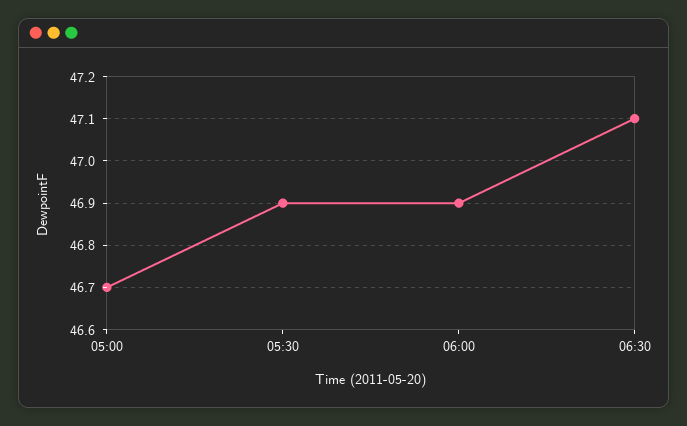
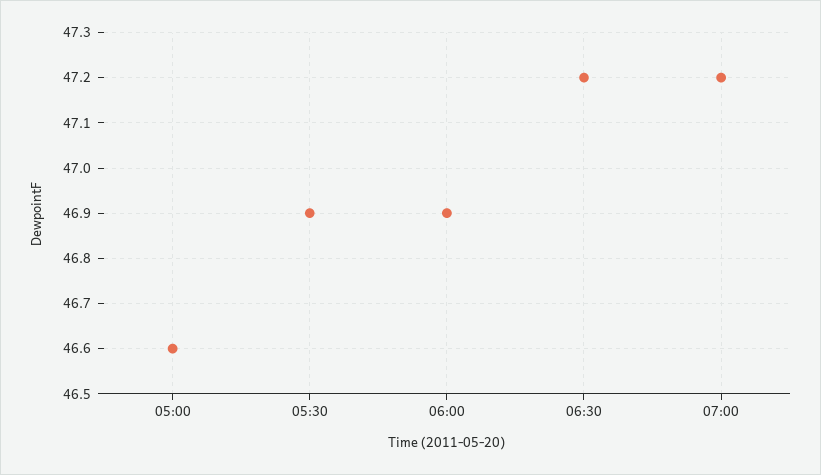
05:00: 46.7 -> 46.6
06:30: 47.1 -> 47.2
07:00: none -> 47.2

